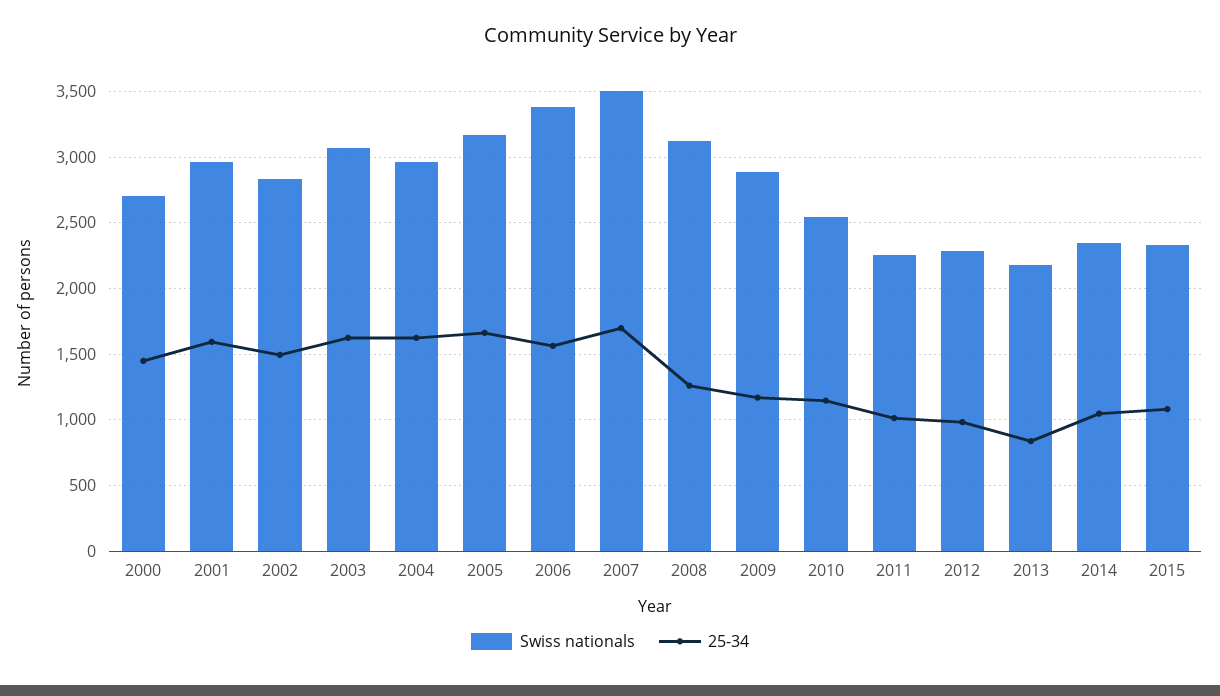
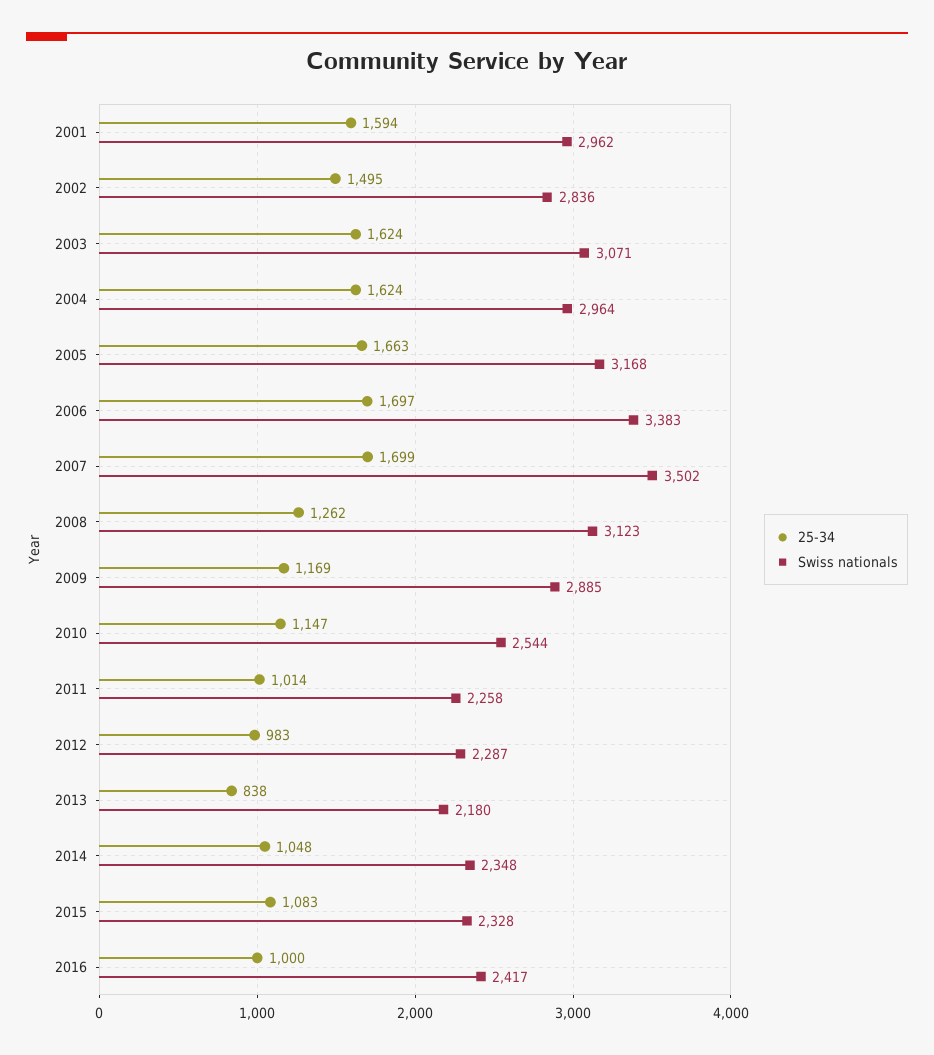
Swiss nationals, 2000: 2700 -> none
25-34, 2000: 1450 -> none
25-34, 2006: 1550 -> 1697
25-34, 2016: none -> 1000
Swiss nationals, 2016: none -> 2417

